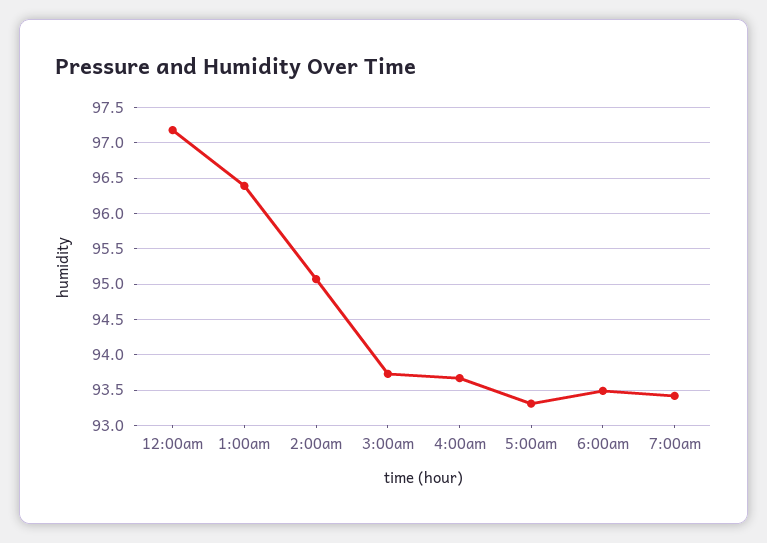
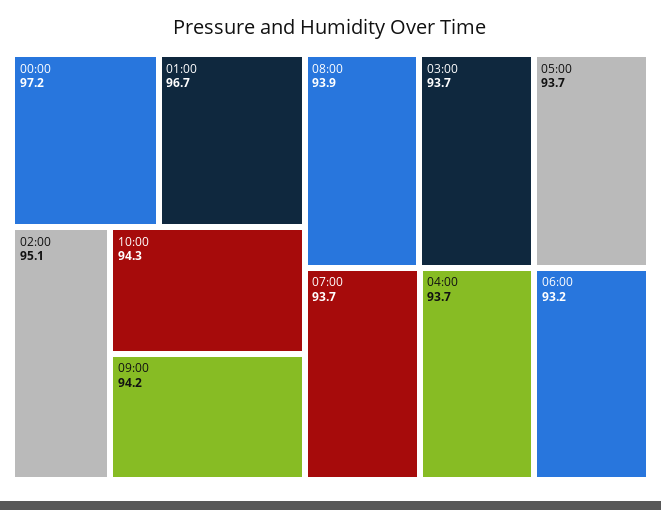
1:00am: 96.4 -> 96.7
5:00am: 93.3 -> 93.7
6:00am: 93.5 -> 93.2
7:00am: 93.4 -> 93.7
10:00: none -> 94.3
09:00: none -> 94.2
08:00: none -> 93.9

